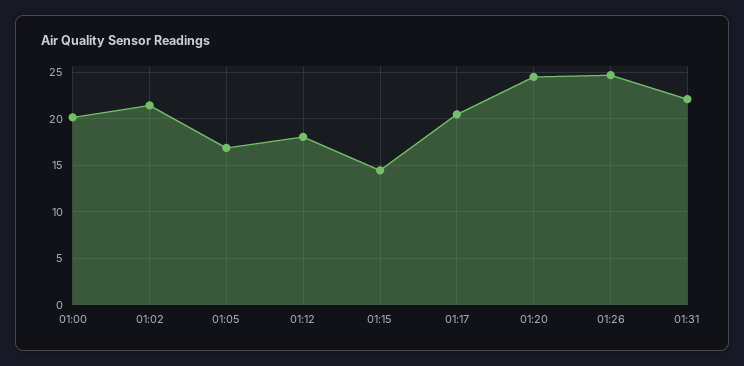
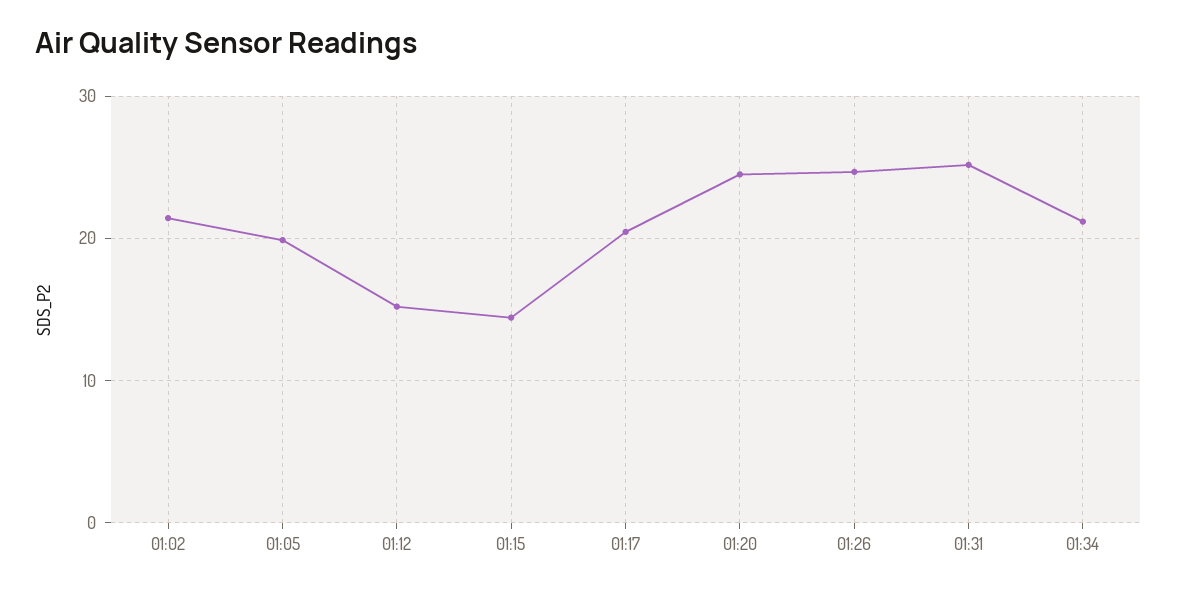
01:00: 20 -> none
01:05: 17 -> 20
01:12: 18 -> 15
01:31: 22 -> 25
01:34: none -> 21

